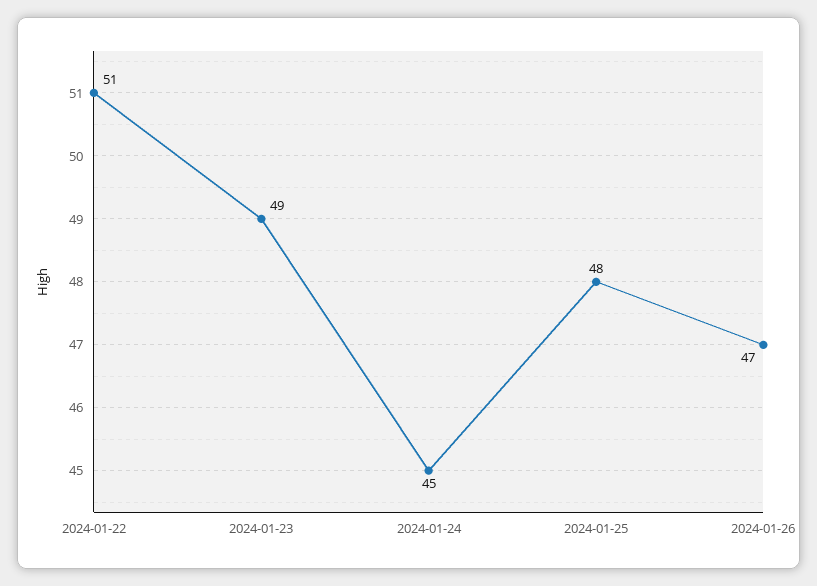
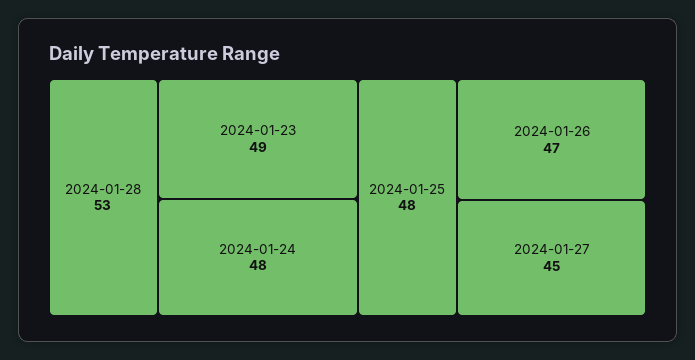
2024-01-22: 51 -> none
2024-01-24: 45 -> 48
2024-01-28: none -> 53
2024-01-27: none -> 45

